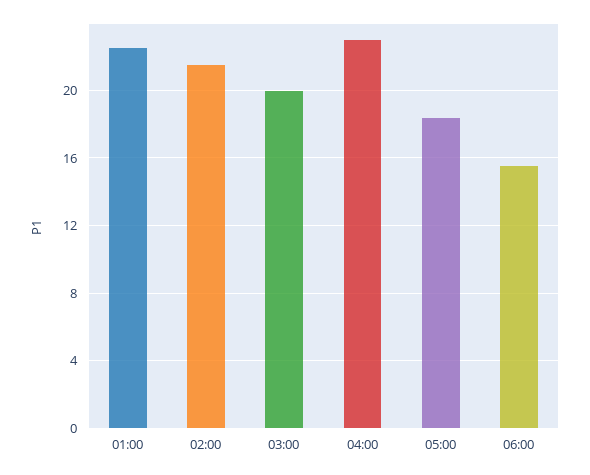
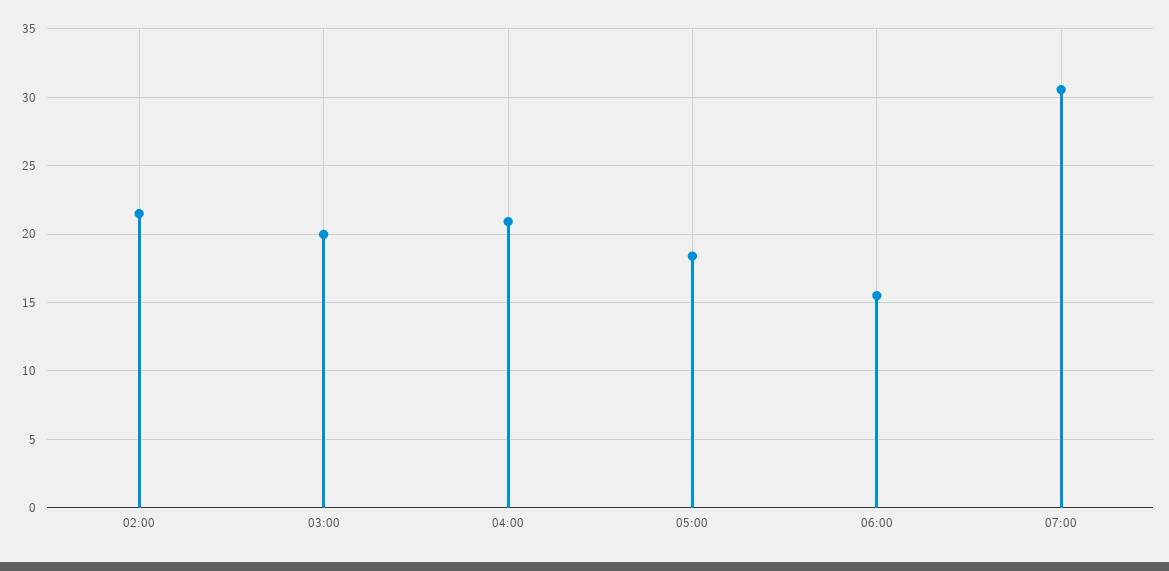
01:00: 22.5 -> none
04:00: 23 -> 21
07:00: none -> 30.5

